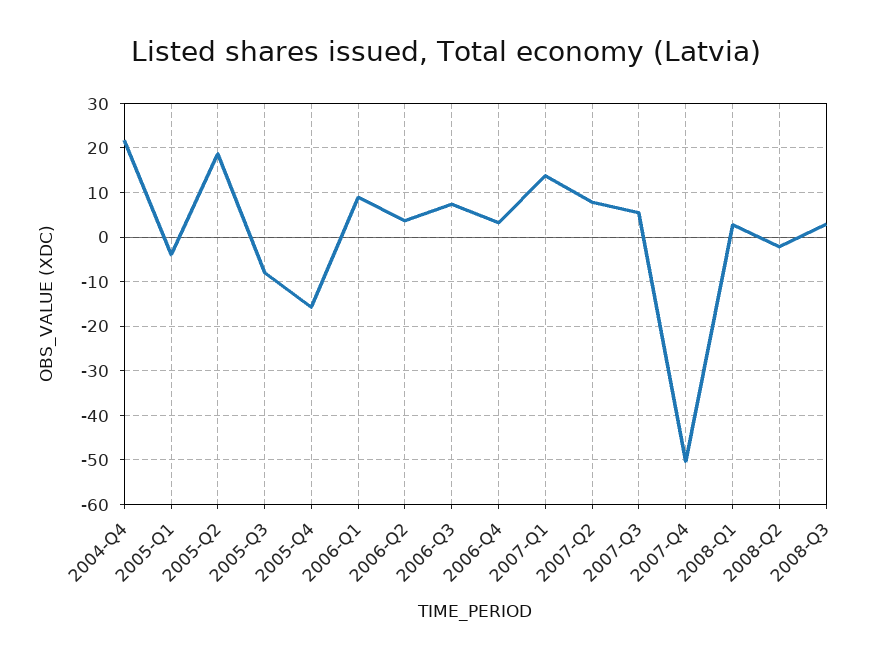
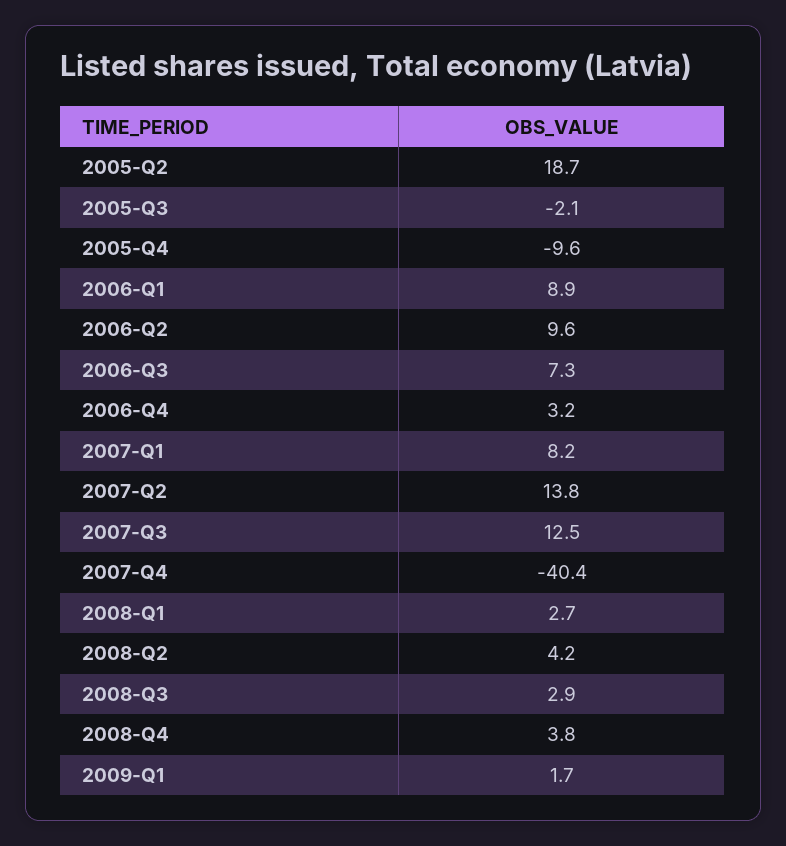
2004-Q4: 22 -> none
2005-Q1: -4 -> none
2005-Q3: -8 -> -2.1
2005-Q4: -16 -> -9.6
2006-Q2: 4 -> 9.6
2007-Q1: 14 -> 8.2
2007-Q2: 8 -> 13.8
2007-Q3: 6 -> 12.5
2007-Q4: -50 -> -40.4
2008-Q2: -2 -> 4.2
2008-Q4: none -> 3.8
2009-Q1: none -> 1.7

